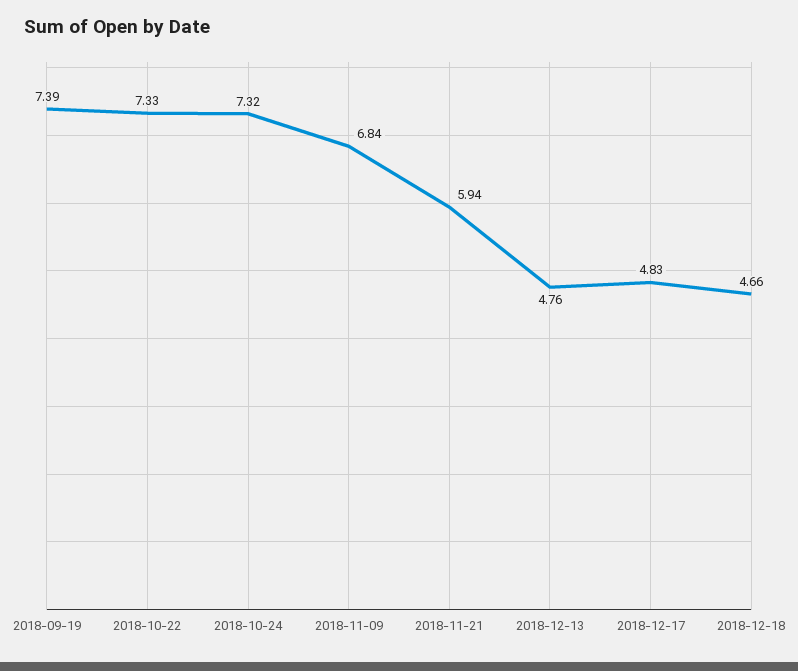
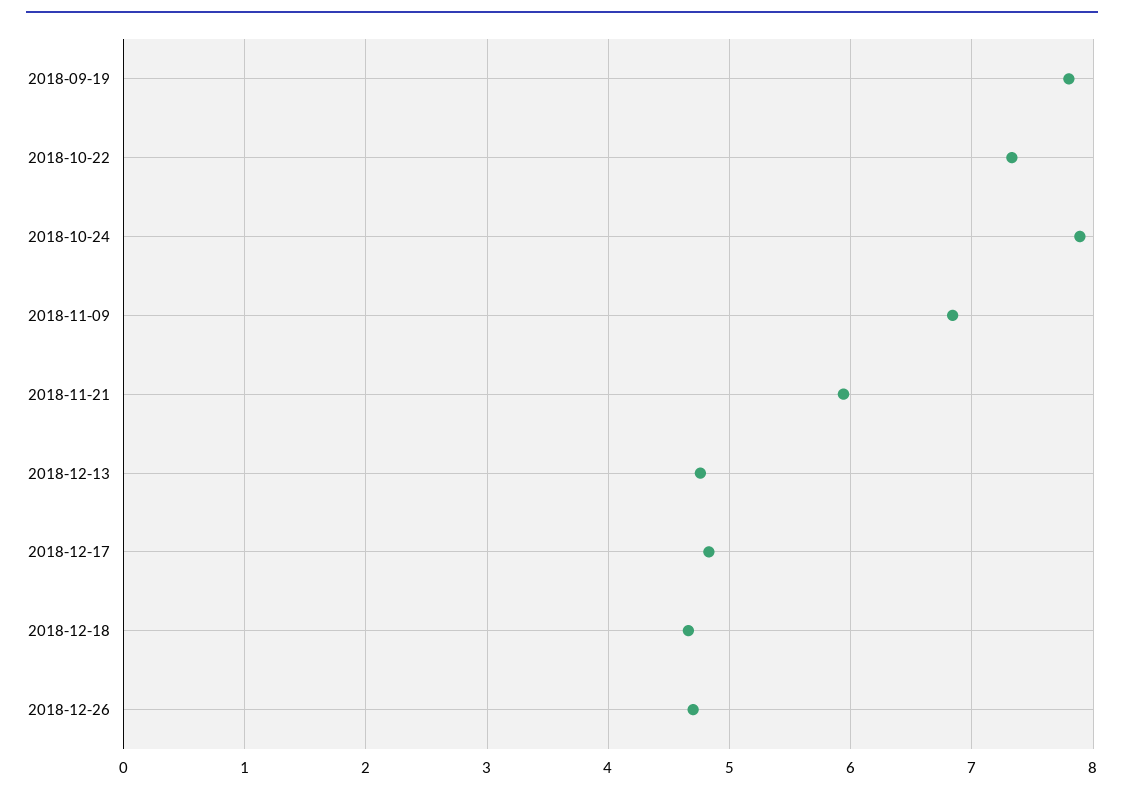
2018-09-19: 7.39 -> 7.8
2018-10-24: 7.32 -> 7.9
2018-12-26: none -> 4.7

